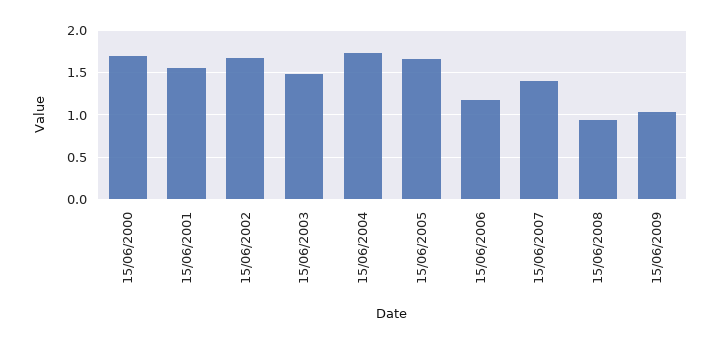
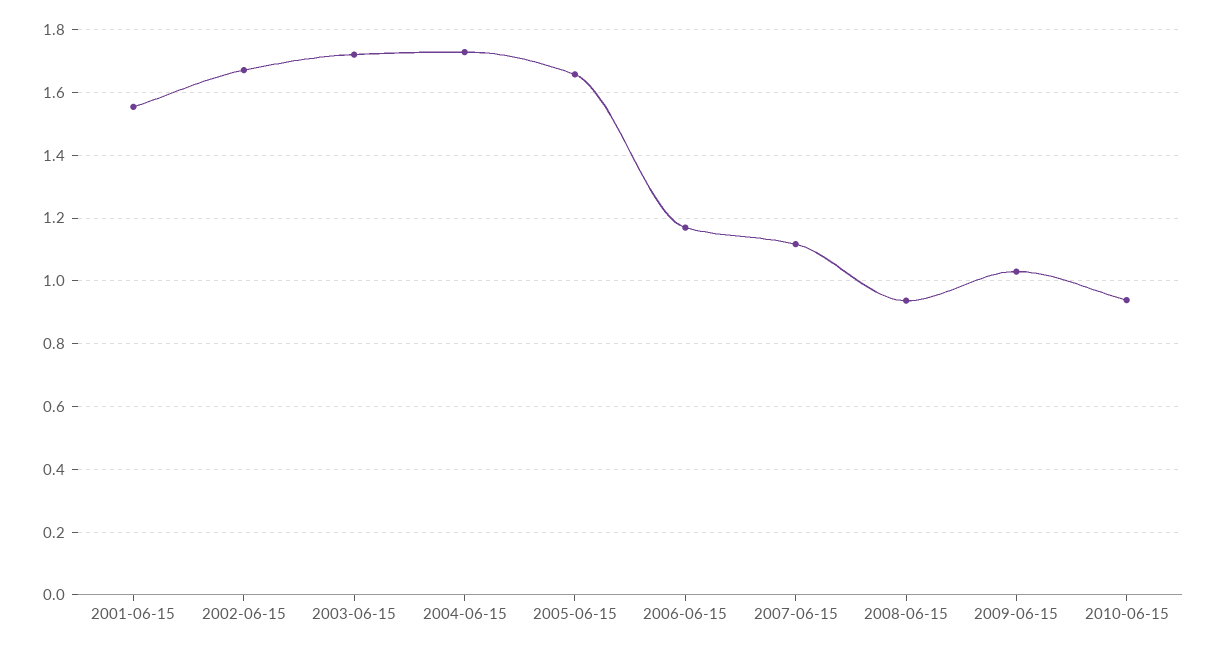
15/06/2000: 1.7 -> none
15/06/2003: 1.5 -> 1.72
15/06/2007: 1.4 -> 1.12
2010-06-15: none -> 0.94

